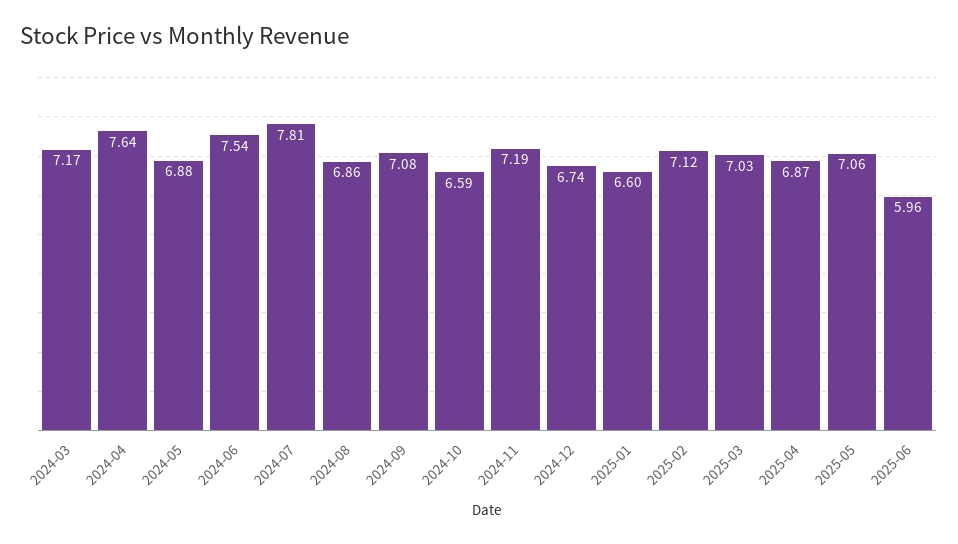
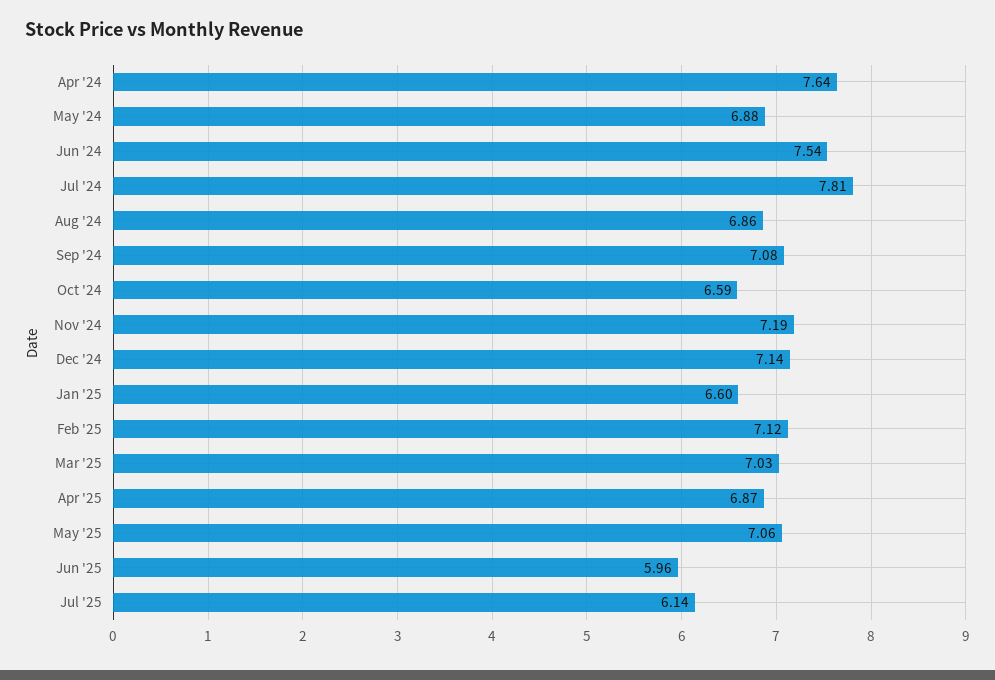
2024-03: 7.17 -> none
2024-12: 6.74 -> 7.14
Jul '25: none -> 6.14

